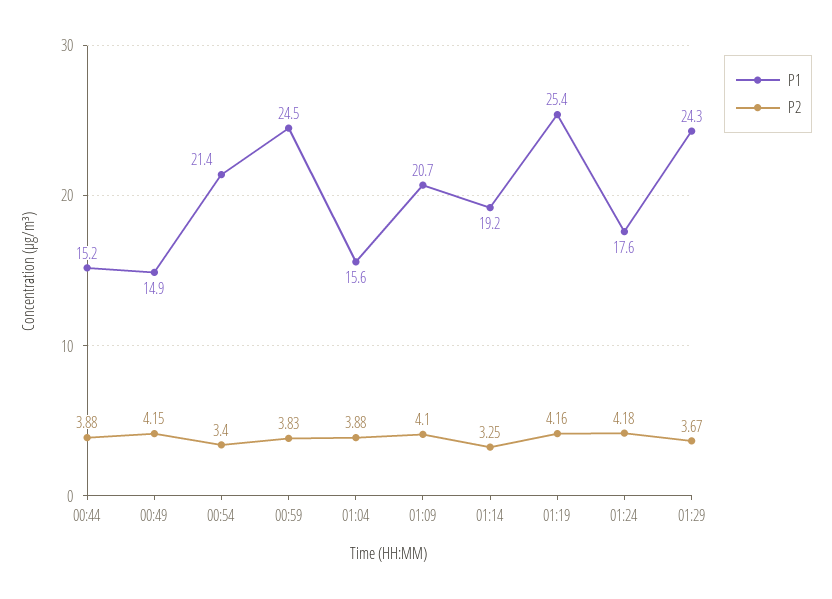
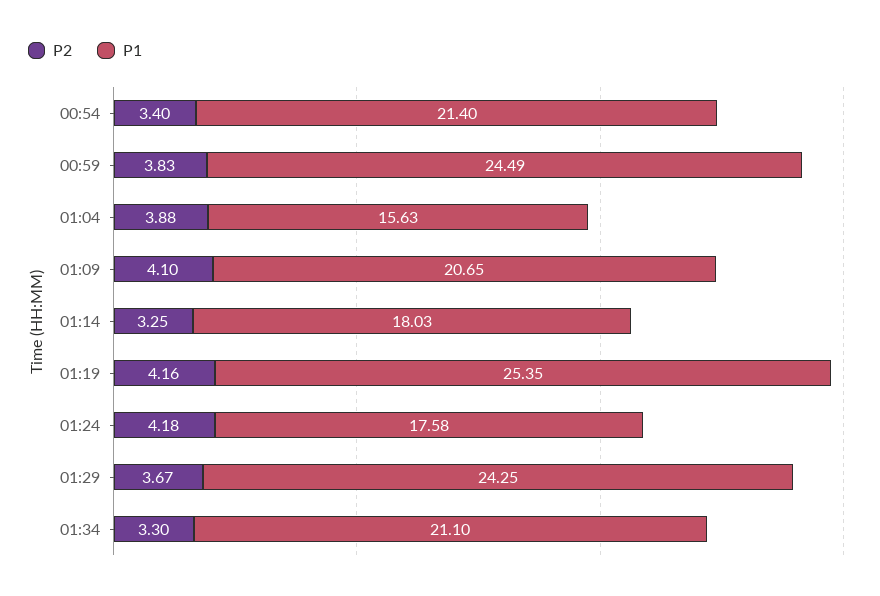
P1, 00:44: 15.2 -> none
P2, 00:44: 3.88 -> none
P1, 00:49: 14.9 -> none
P2, 00:49: 4.15 -> none
P1, 01:14: 19.2 -> 18.03
P2, 01:34: none -> 3.3
P1, 01:34: none -> 21.1

